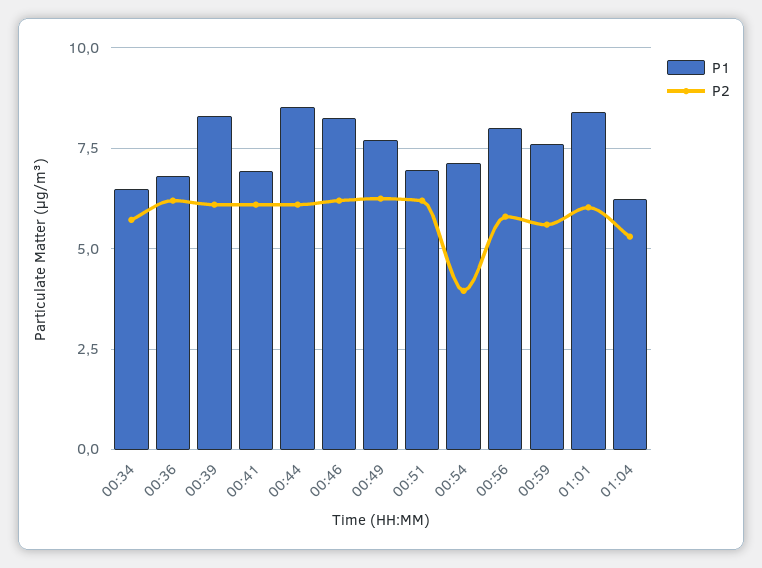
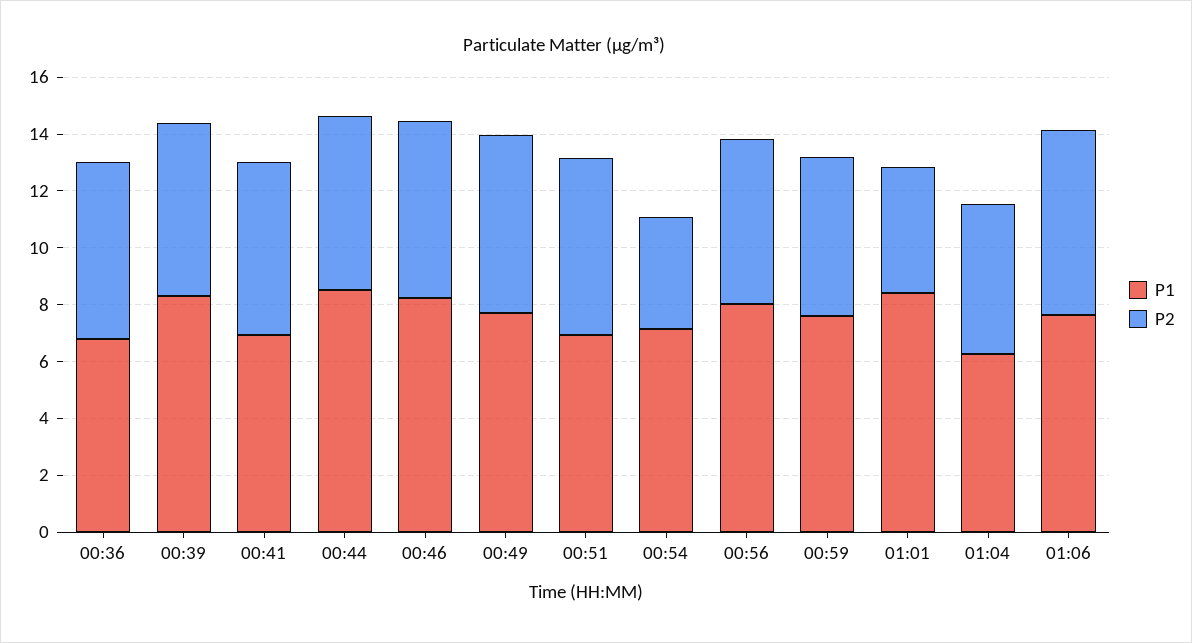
P1, 00:34: 6.5 -> none
P2, 00:34: 5.75 -> none
P2, 01:01: 6 -> 4.5
P1, 01:06: none -> 7.5
P2, 01:06: none -> 6.5

